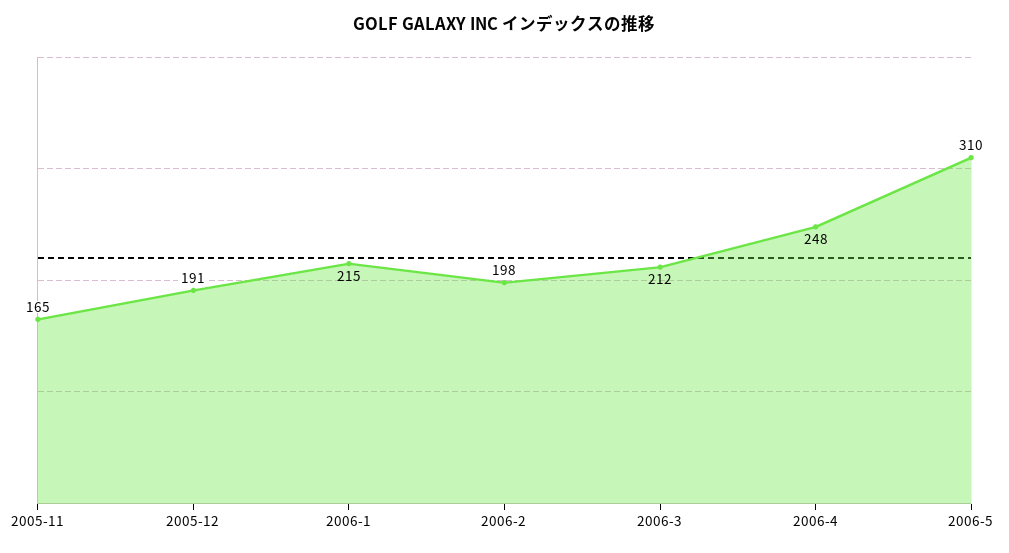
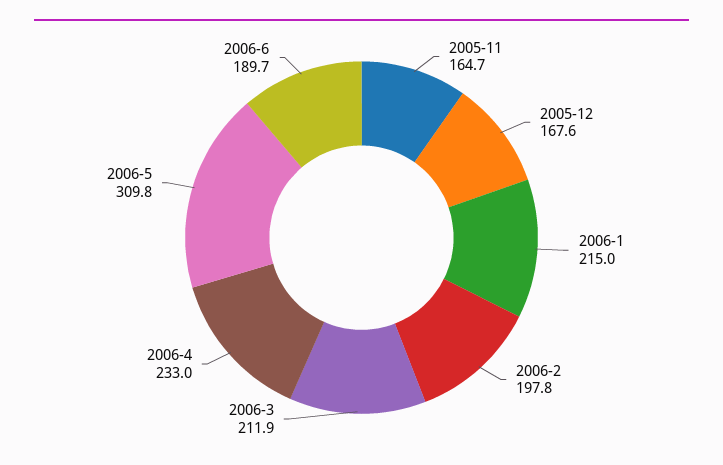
2005-12: 191 -> 167.6
2006-4: 248 -> 233
2006-6: none -> 189.7

